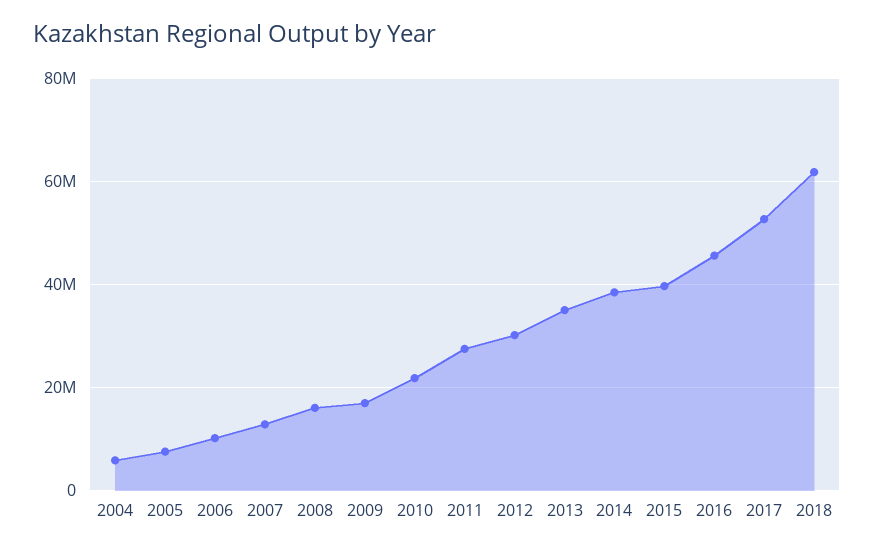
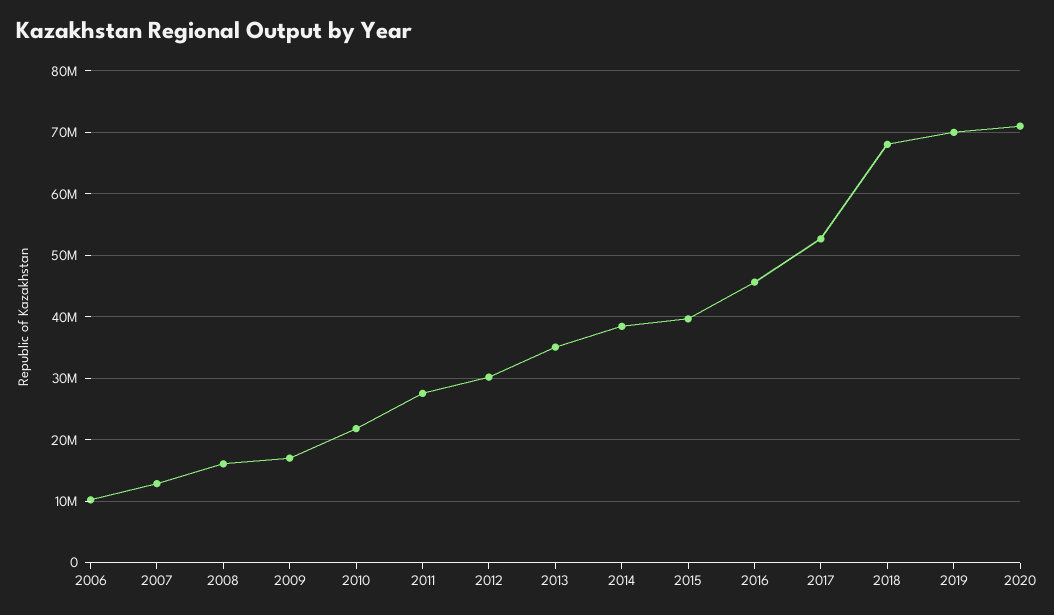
2004: 6000000 -> none
2005: 8000000 -> none
2018: 62000000 -> 68000000
2019: none -> 70000000
2020: none -> 71000000

